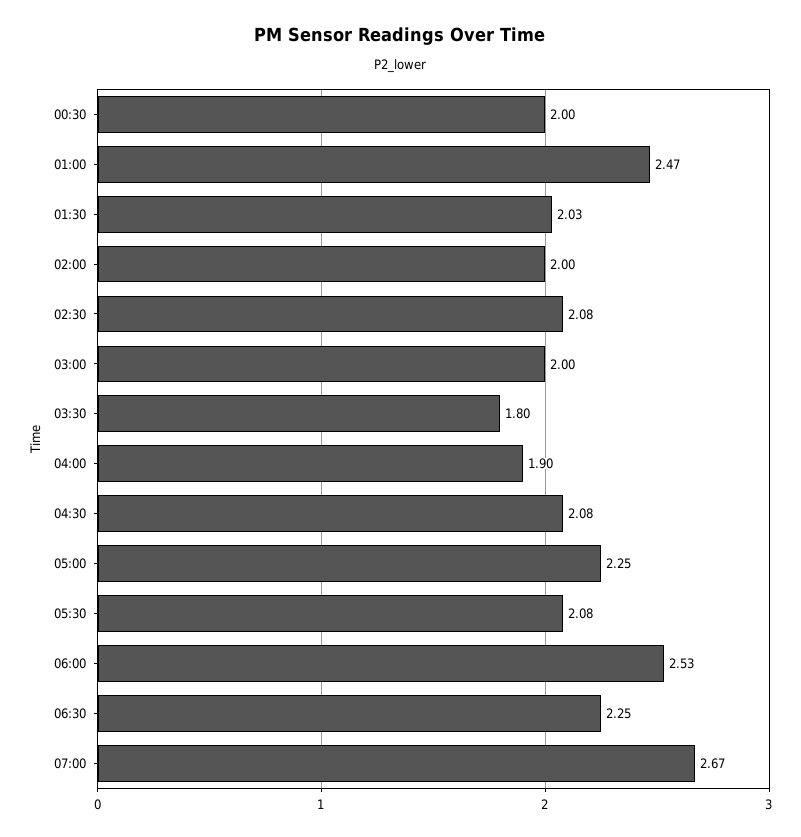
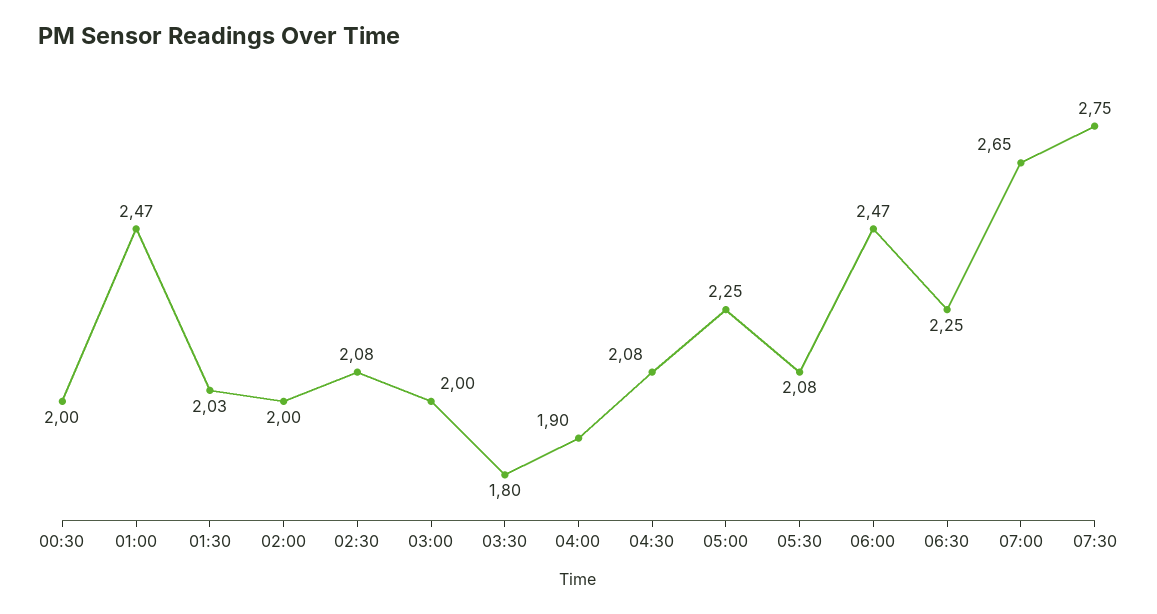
06:00: 2.53 -> 2.47
07:00: 2.67 -> 2.65
07:30: none -> 2.75

